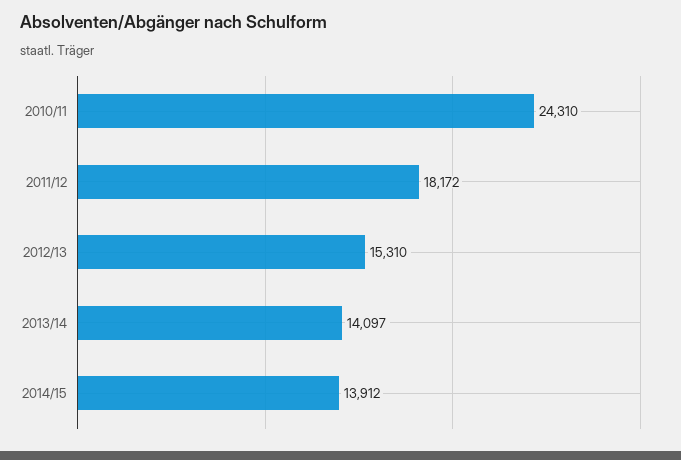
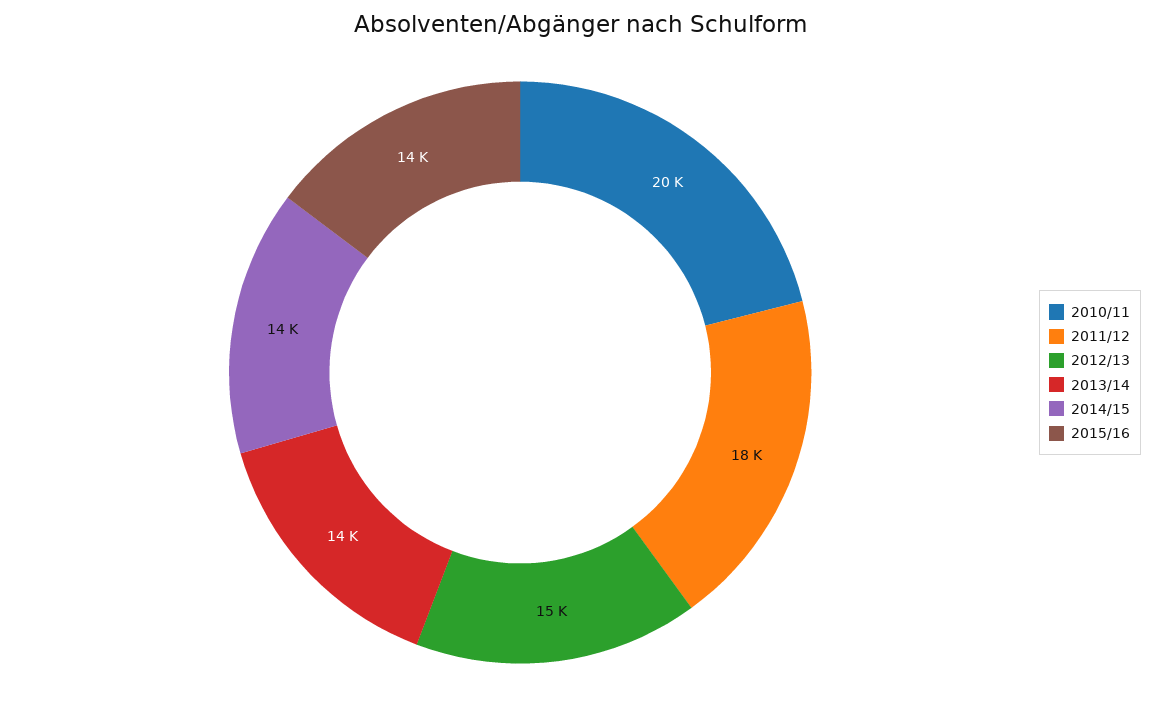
2010/11: 24310 -> 20000
2015/16: none -> 14000

